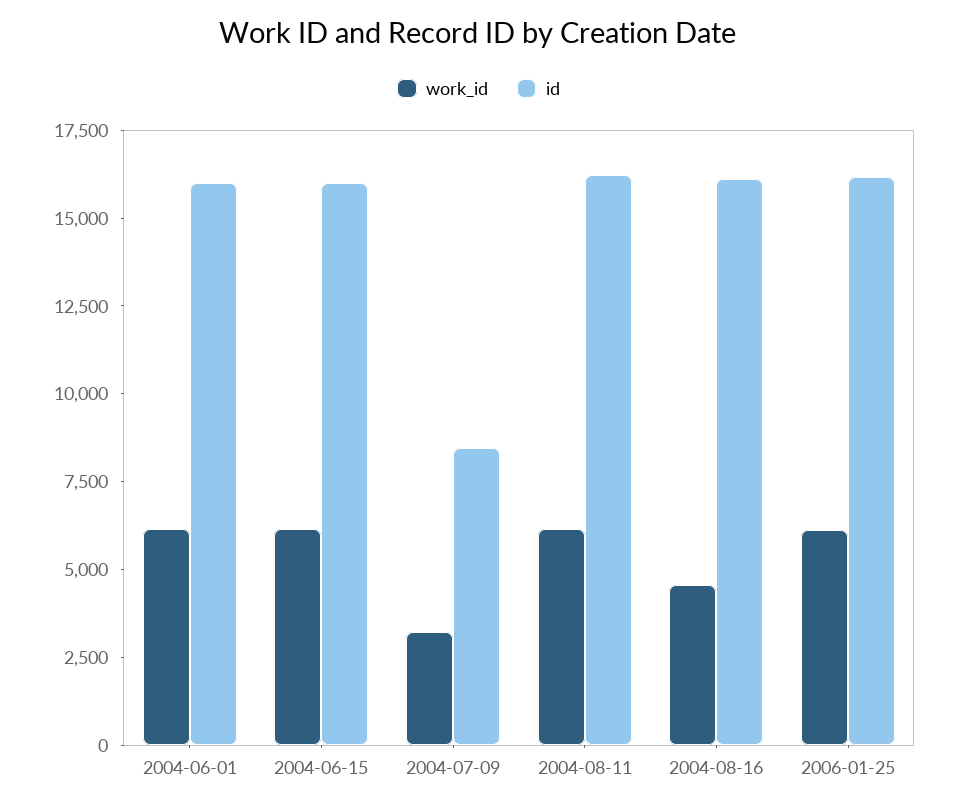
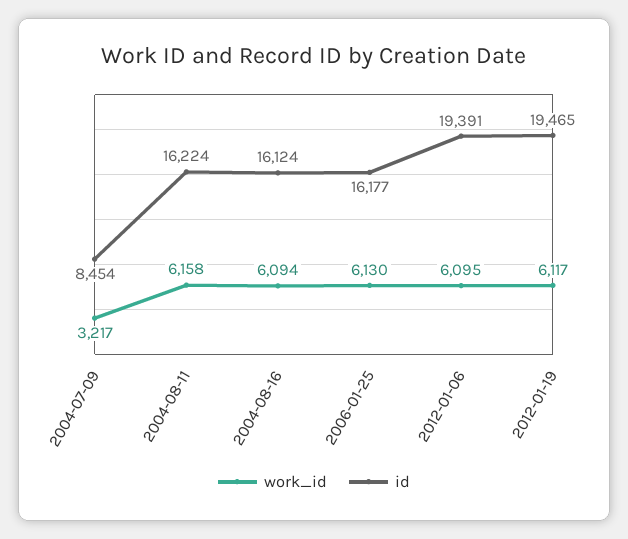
work_id, 2004-06-01: 6000 -> none
id, 2004-06-01: 16000 -> none
work_id, 2004-06-15: 6000 -> none
id, 2004-06-15: 16000 -> none
work_id, 2004-08-16: 4500 -> 6094
work_id, 2012-01-06: none -> 6095
id, 2012-01-06: none -> 19391
work_id, 2012-01-19: none -> 6117
id, 2012-01-19: none -> 19465

